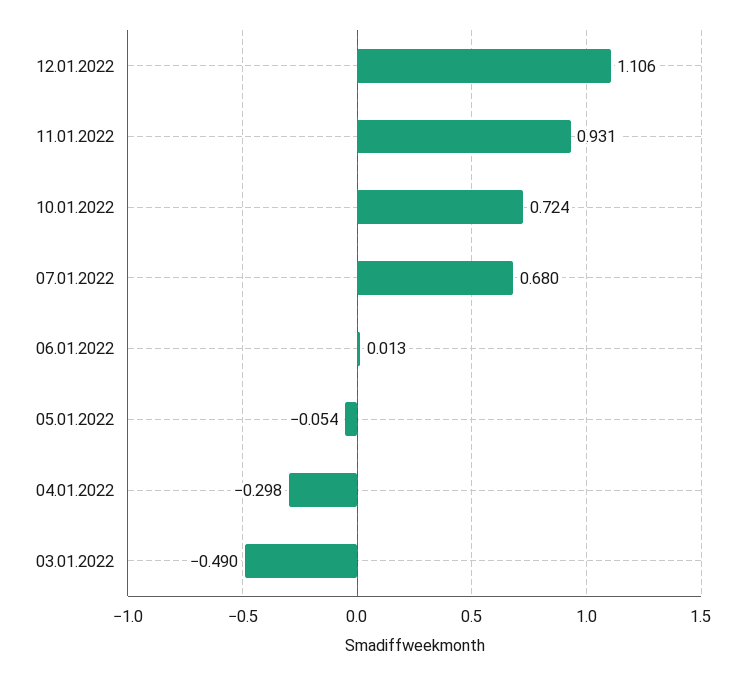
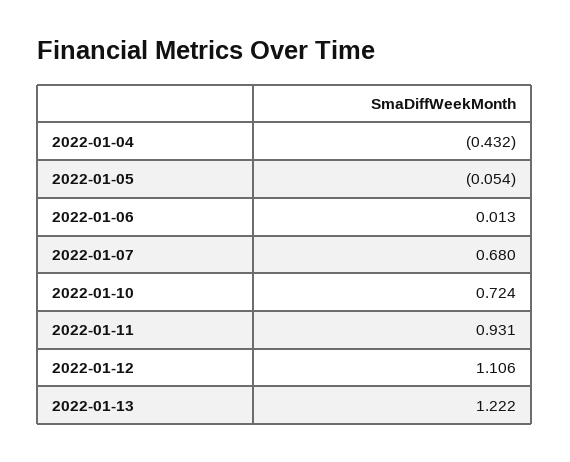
04.01.2022: -0.298 -> -0.432
03.01.2022: -0.49 -> none
2022-01-13: none -> 1.222

